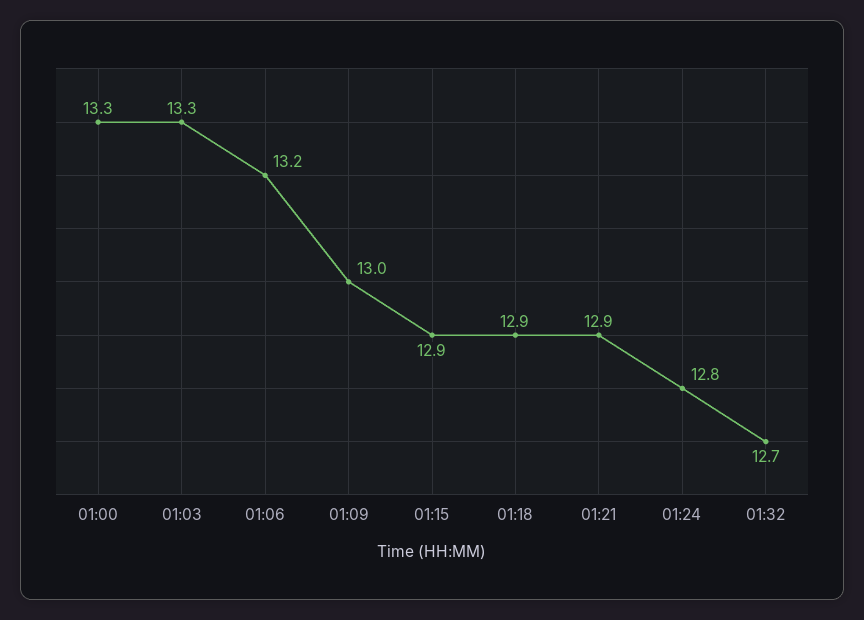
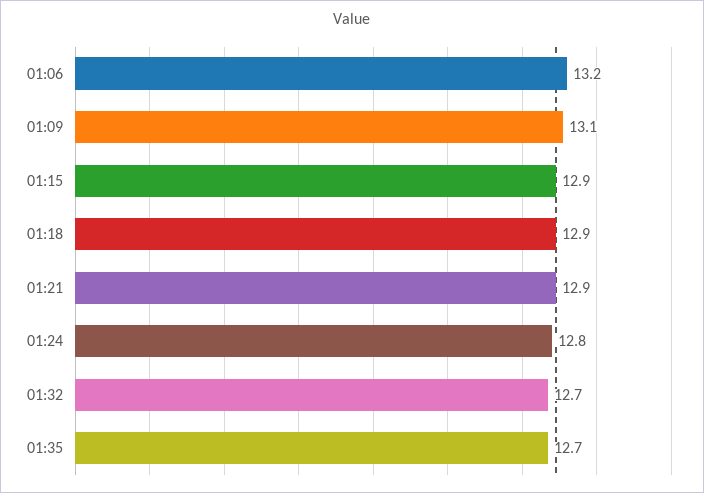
01:00: 13.3 -> none
01:03: 13.3 -> none
01:09: 13 -> 13.1
01:35: none -> 12.7

